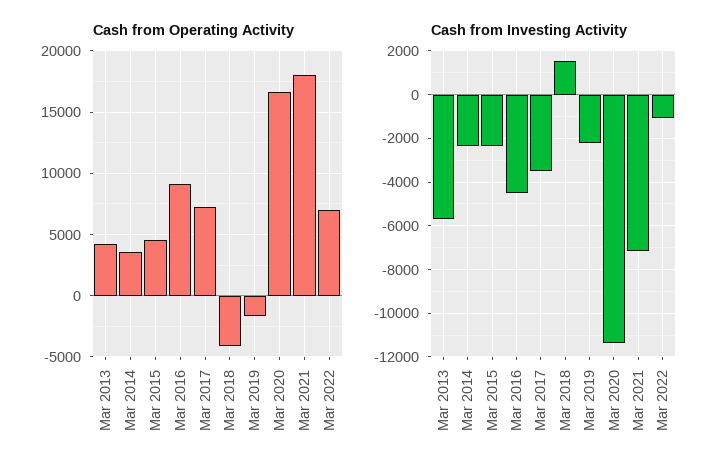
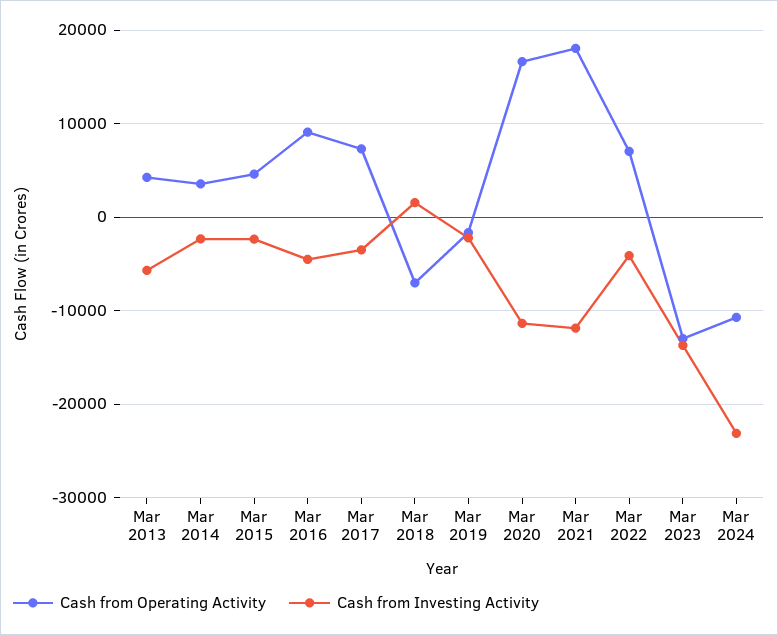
Cash from Operating Activity, Mar 2018: -4000 -> -7000
Cash from Investing Activity, Mar 2021: -7000 -> -12000
Cash from Investing Activity, Mar 2022: -1000 -> -4000
Cash from Operating Activity, Mar 2023: none -> -13000
Cash from Investing Activity, Mar 2023: none -> -14000
Cash from Operating Activity, Mar 2024: none -> -11000
Cash from Investing Activity, Mar 2024: none -> -23000

